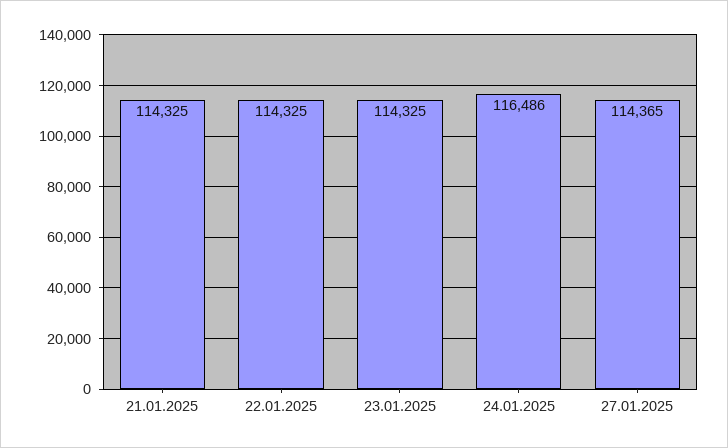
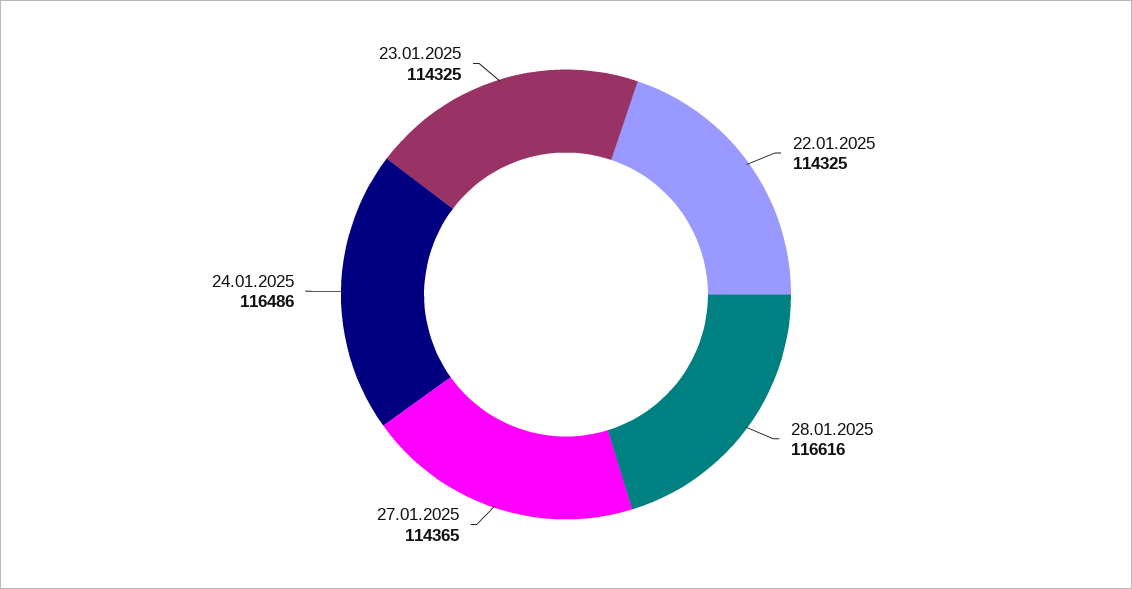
21.01.2025: 114325 -> none
28.01.2025: none -> 116616

